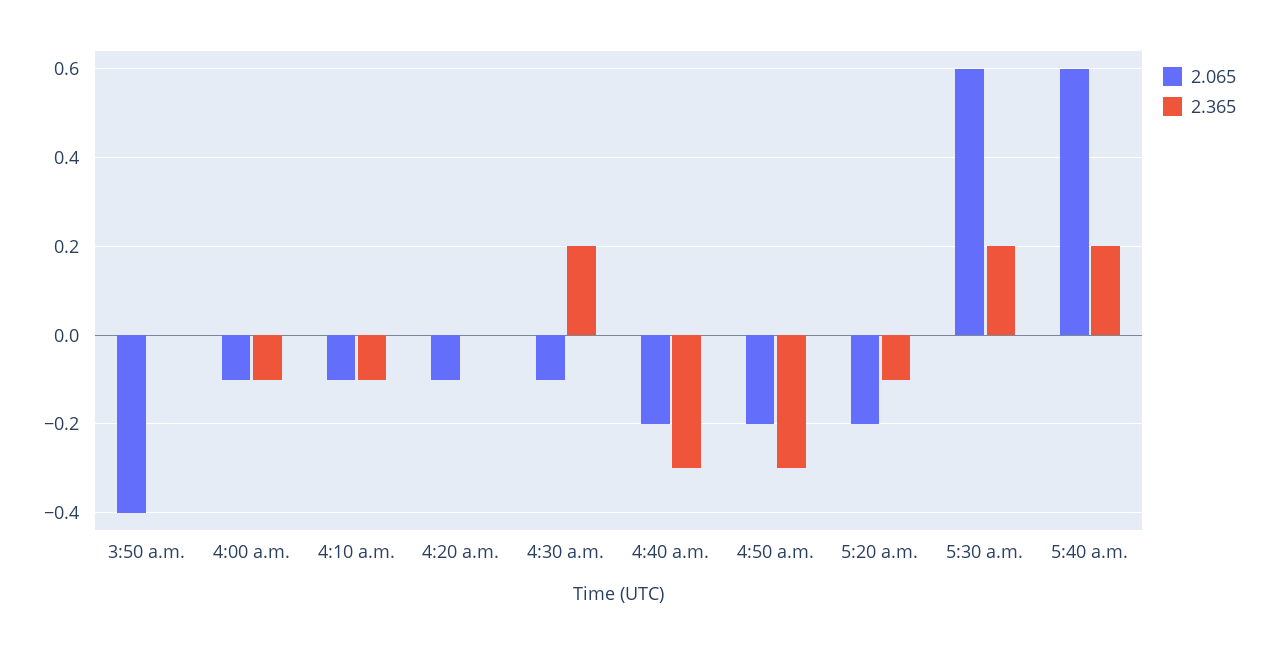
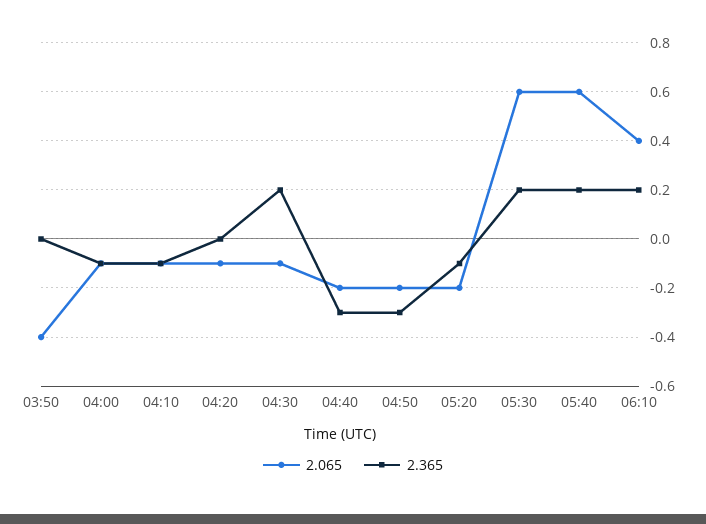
2.065, 06:10: none -> 0.4
2.365, 06:10: none -> 0.2

